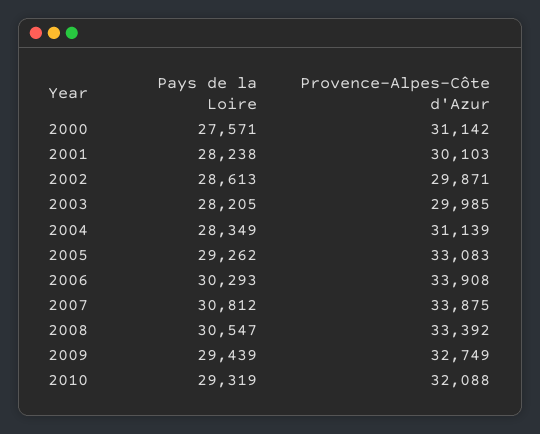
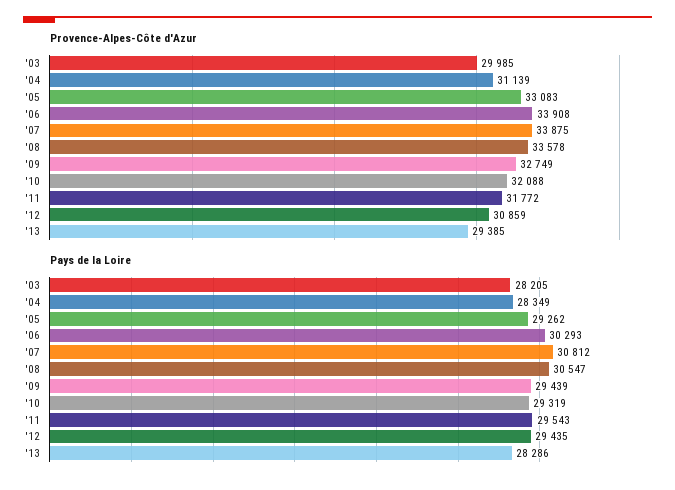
Pays de la Loire, 2000: 27571 -> none
Provence-Alpes-Côte d'Azur, 2000: 31142 -> none
Pays de la Loire, 2001: 28238 -> none
Provence-Alpes-Côte d'Azur, 2001: 30103 -> none
Pays de la Loire, 2002: 28613 -> none
Provence-Alpes-Côte d'Azur, 2002: 29871 -> none
Provence-Alpes-Côte d'Azur, 2008: 33392 -> 33578
Provence-Alpes-Côte d'Azur, '11: none -> 31772
Provence-Alpes-Côte d'Azur, '12: none -> 30859
Provence-Alpes-Côte d'Azur, '13: none -> 29385
Pays de la Loire, '11: none -> 29543
Pays de la Loire, '12: none -> 29435
Pays de la Loire, '13: none -> 28286

